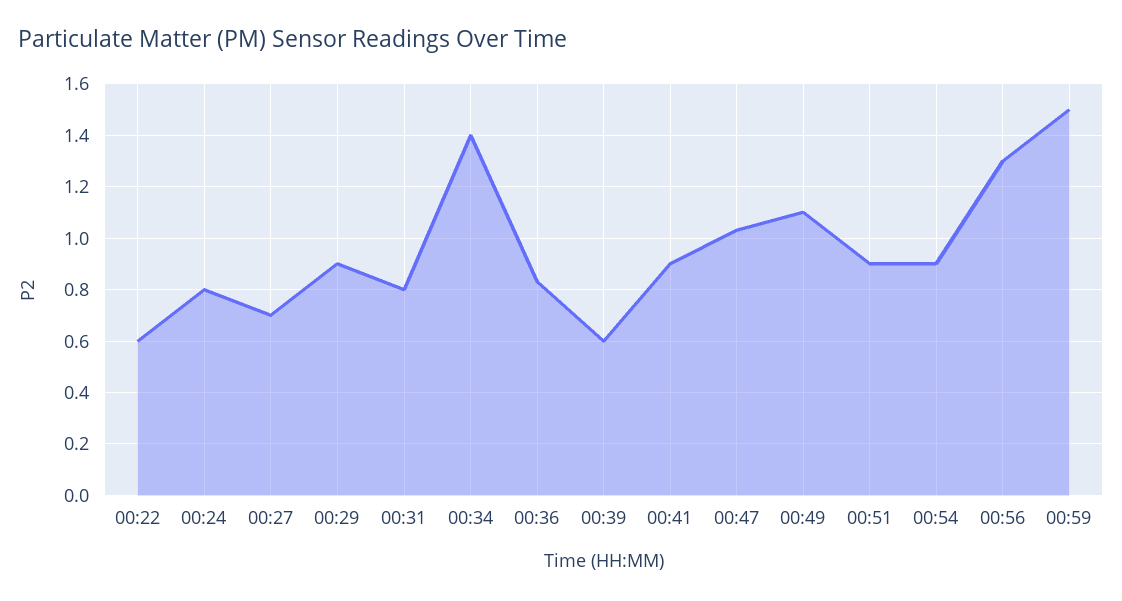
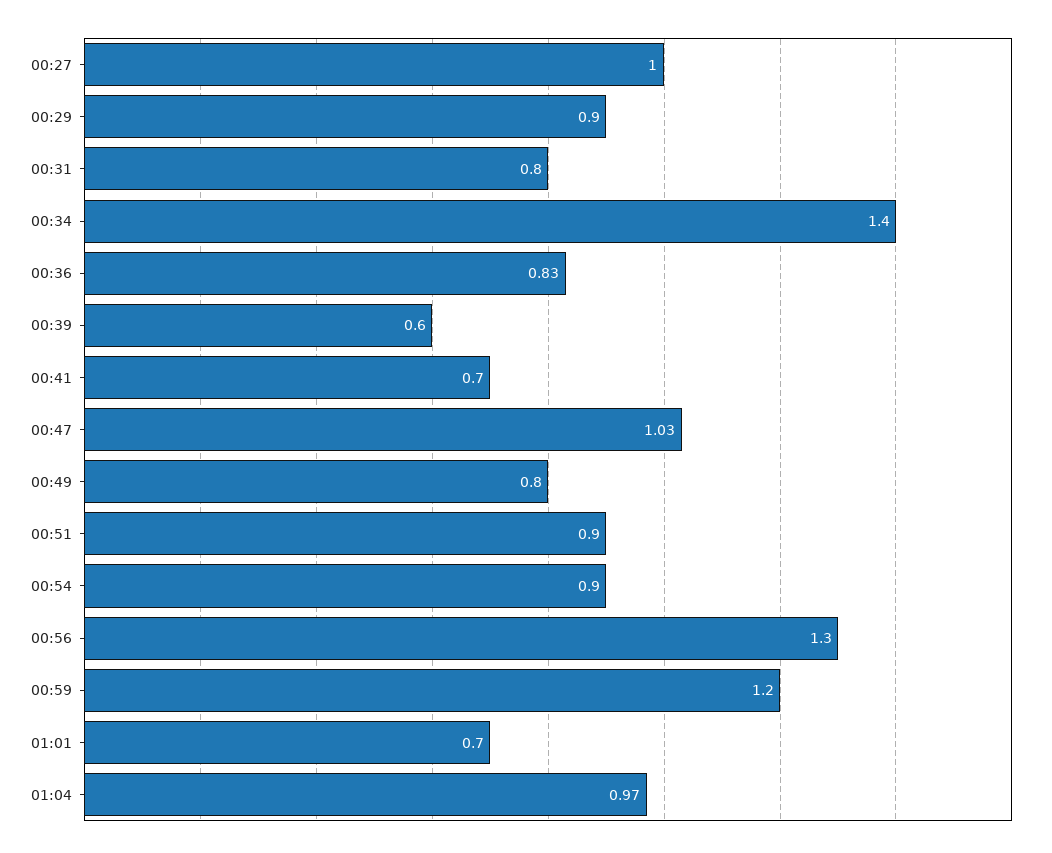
00:22: 0.6 -> none
00:24: 0.8 -> none
00:27: 0.7 -> 1
00:41: 0.9 -> 0.7
00:49: 1.1 -> 0.8
00:59: 1.5 -> 1.2
01:01: none -> 0.7
01:04: none -> 0.97

